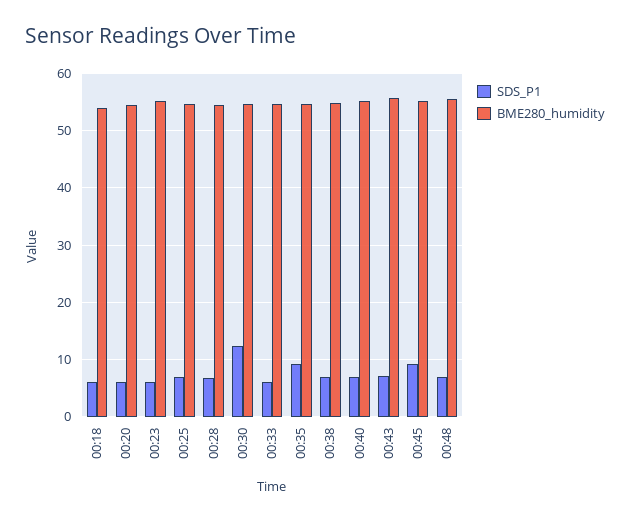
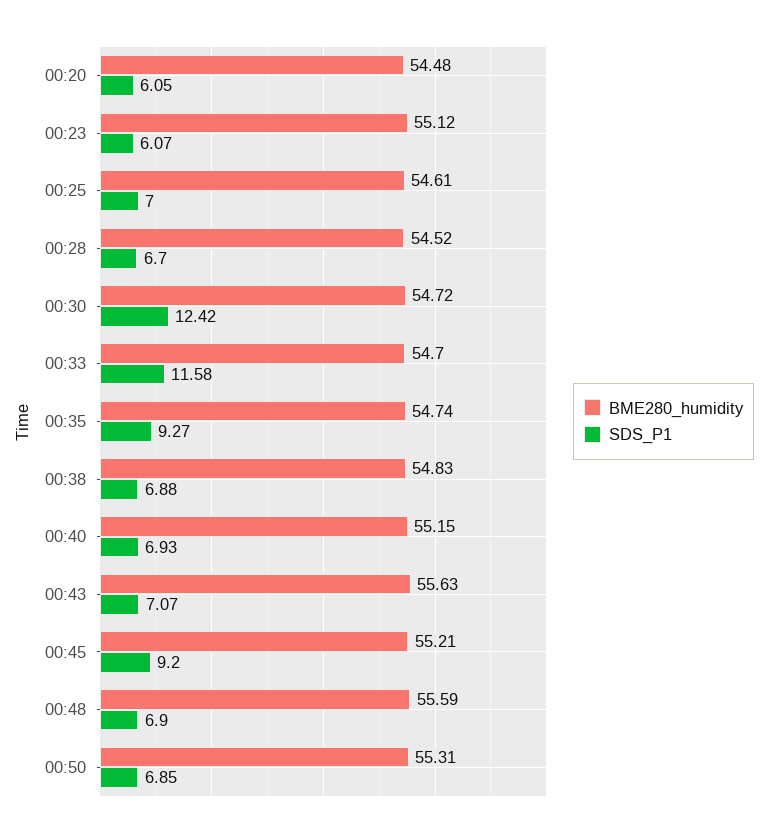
SDS_P1, 00:18: 6 -> none
BME280_humidity, 00:18: 54 -> none
SDS_P1, 00:33: 6 -> 11.58
BME280_humidity, 00:50: none -> 55.31
SDS_P1, 00:50: none -> 6.85

